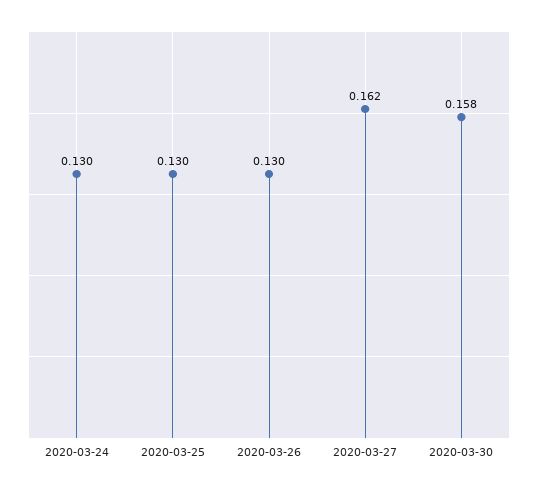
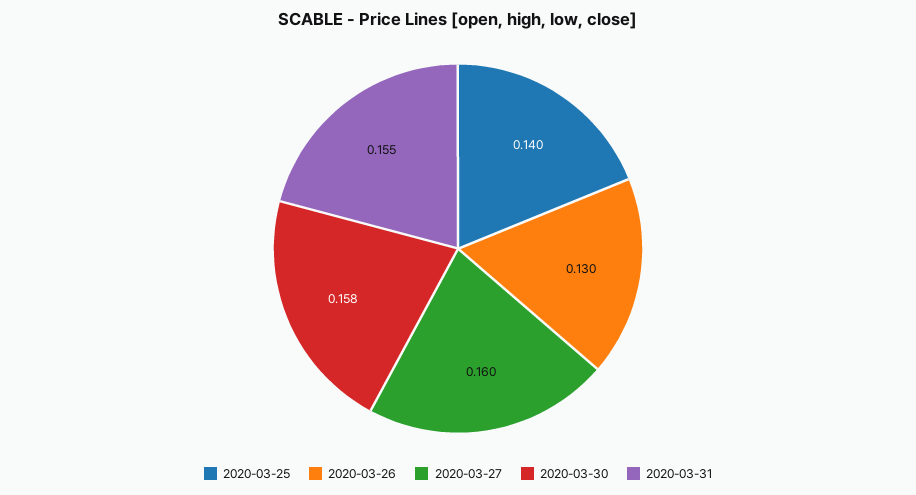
2020-03-24: 0.13 -> none
2020-03-25: 0.13 -> 0.14
2020-03-27: 0.162 -> 0.16
2020-03-31: none -> 0.155

